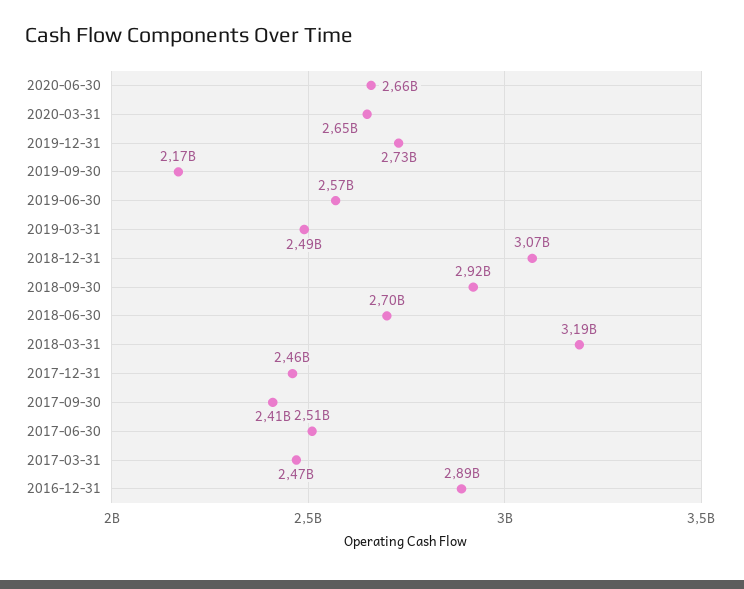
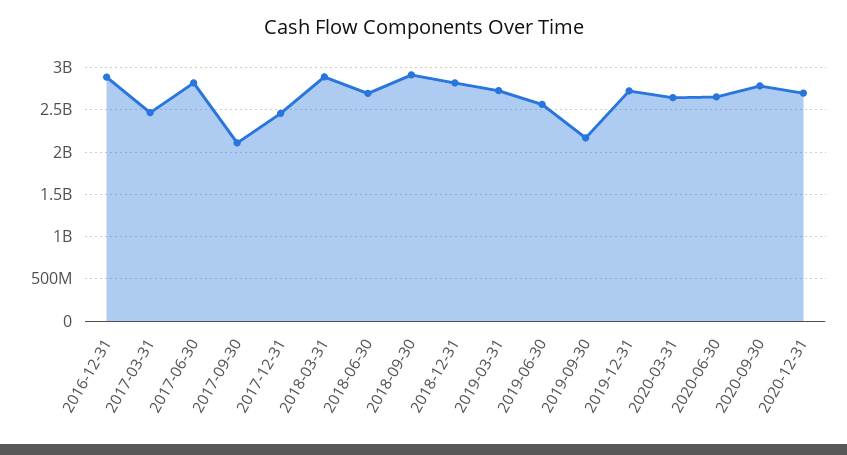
2019-03-31: 2490000000 -> 2700000000
2018-12-31: 3070000000 -> 2800000000
2018-03-31: 3190000000 -> 2900000000
2017-09-30: 2410000000 -> 2100000000
2017-06-30: 2510000000 -> 2800000000
2020-09-30: none -> 2800000000
2020-12-31: none -> 2700000000

